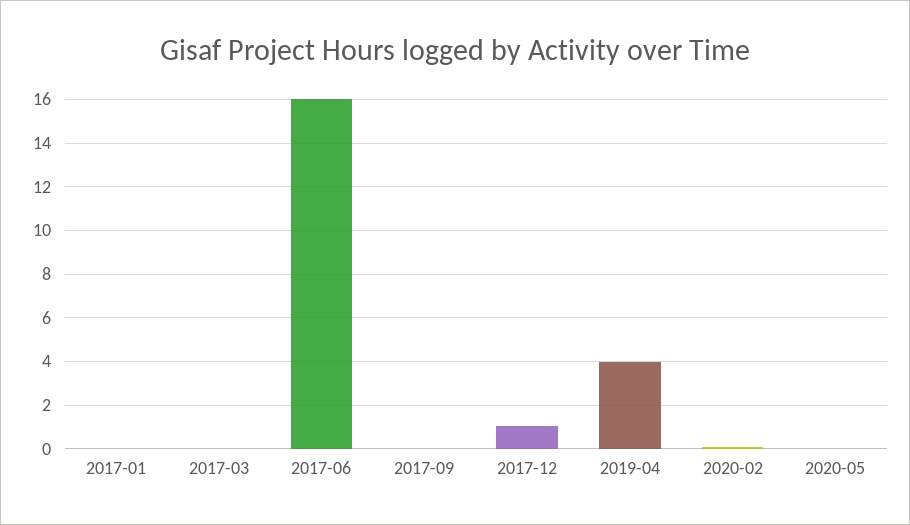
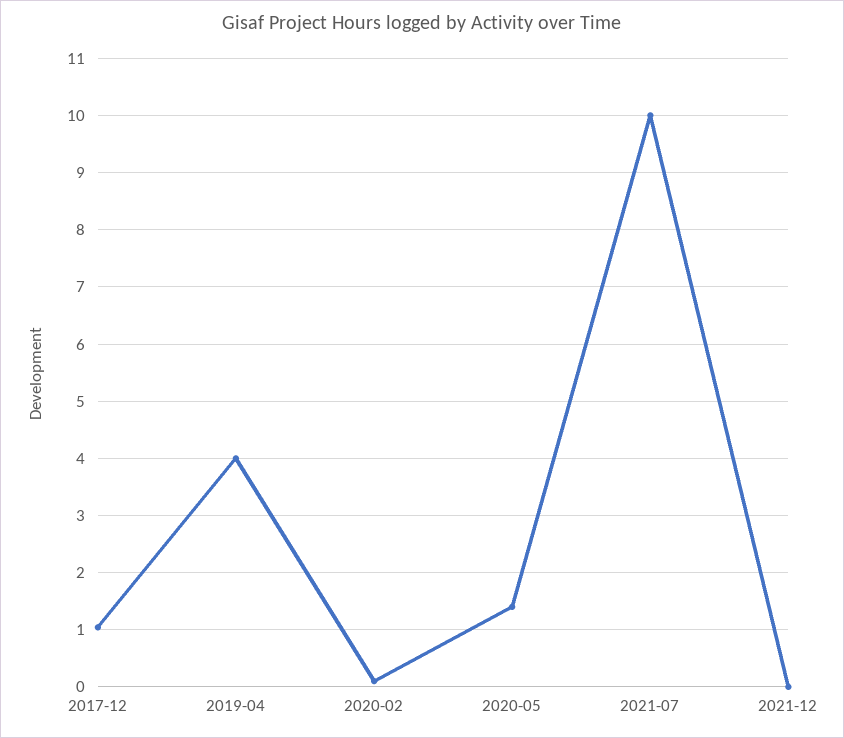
2017-01: 0 -> none
2017-03: 0 -> none
2017-06: 16 -> none
2017-09: 0 -> none
2020-05: 0 -> 1.4
2021-07: none -> 10
2021-12: none -> 0

